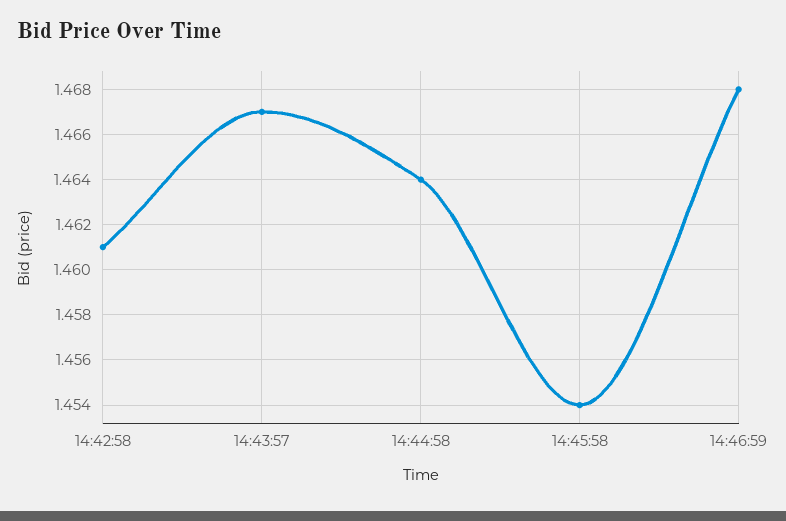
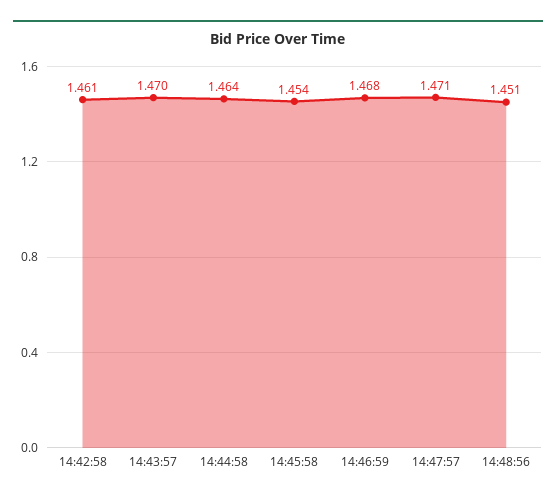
14:43:57: 1.467 -> 1.47
14:47:57: none -> 1.471
14:48:56: none -> 1.451

